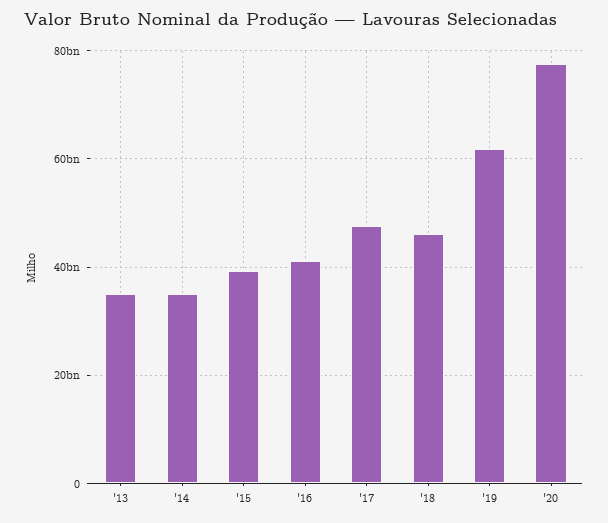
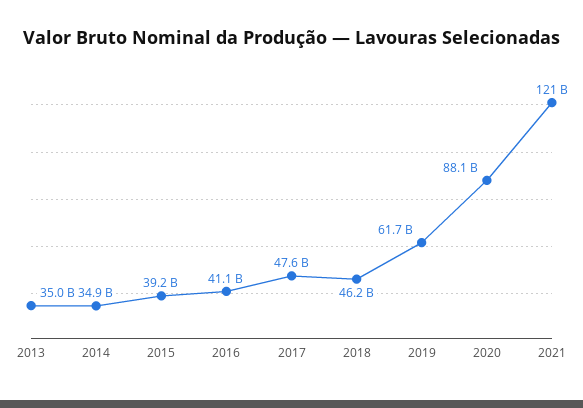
'20: 78000000000 -> 88100000000
2021: none -> 121000000000

